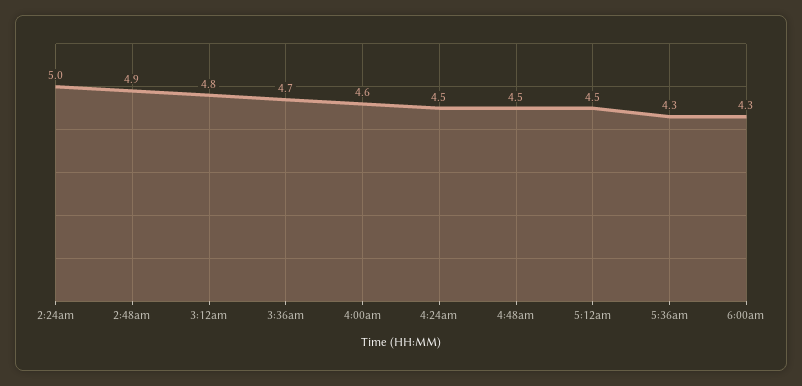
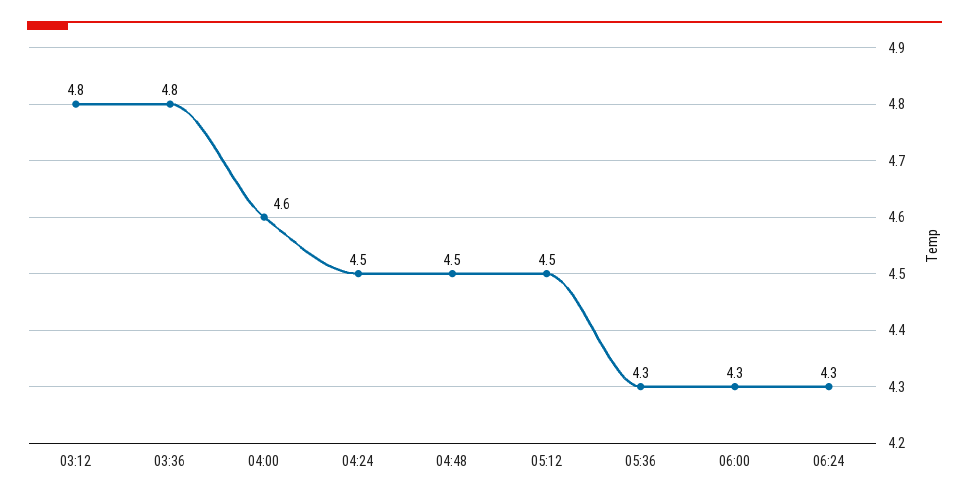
2:24am: 5 -> none
2:48am: 4.9 -> none
3:36am: 4.7 -> 4.8
06:24: none -> 4.3

